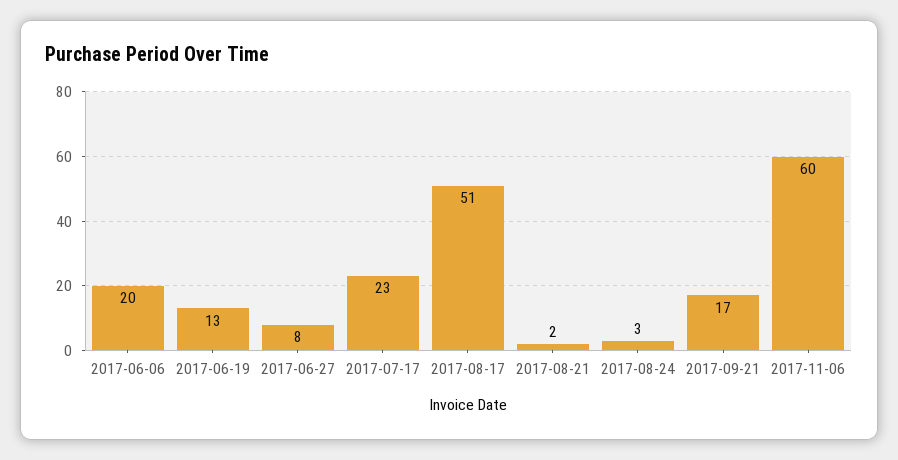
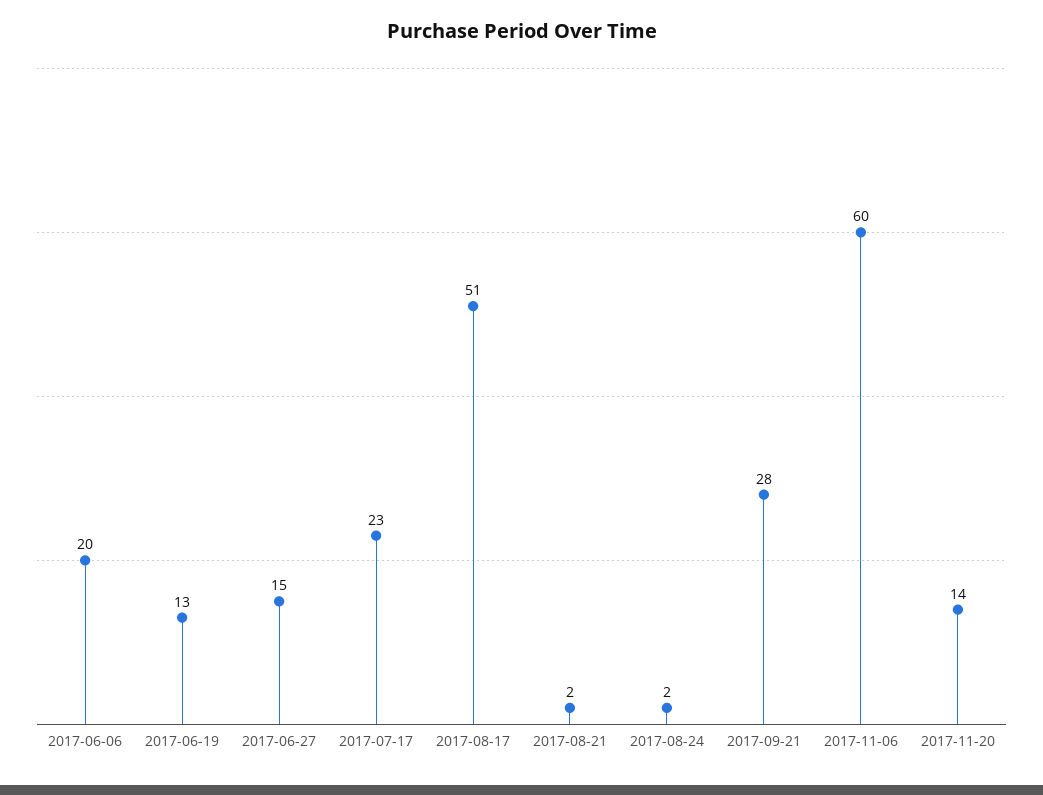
2017-06-27: 8 -> 15
2017-08-24: 3 -> 2
2017-09-21: 17 -> 28
2017-11-20: none -> 14

